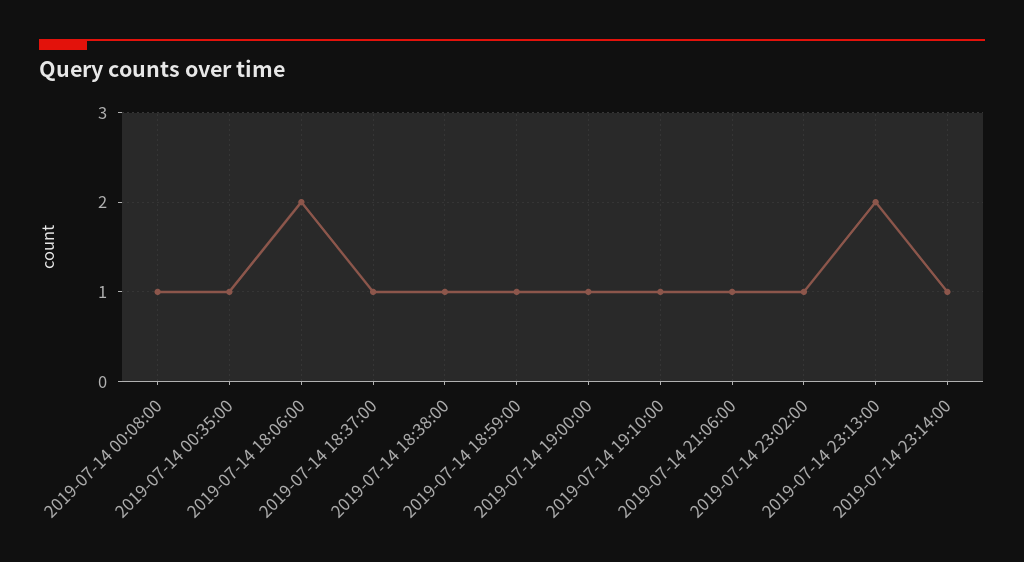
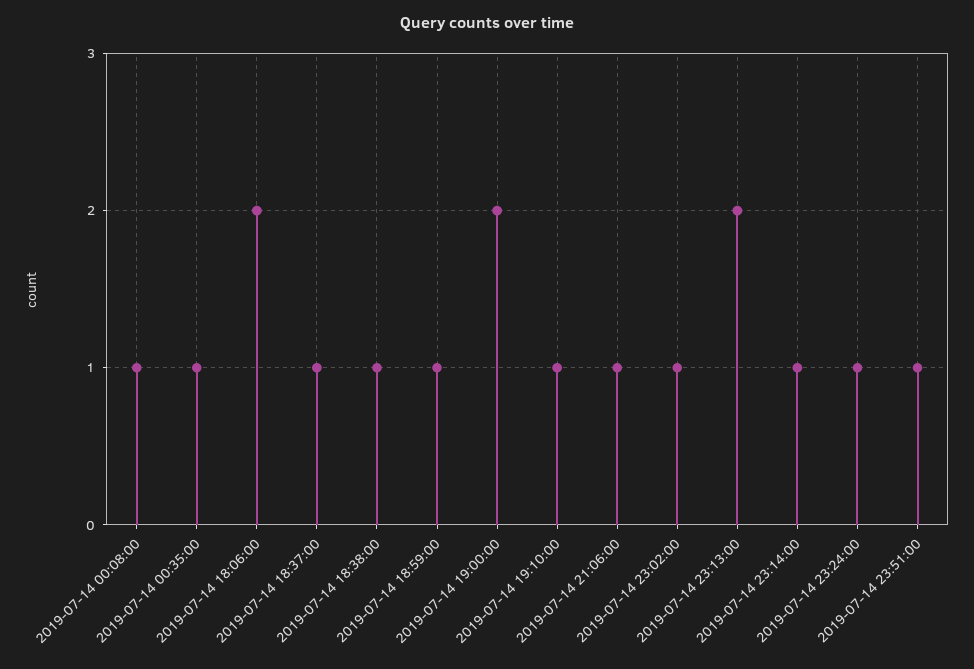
2019-07-14 19:00:00: 1 -> 2
2019-07-14 23:24:00: none -> 1
2019-07-14 23:51:00: none -> 1

